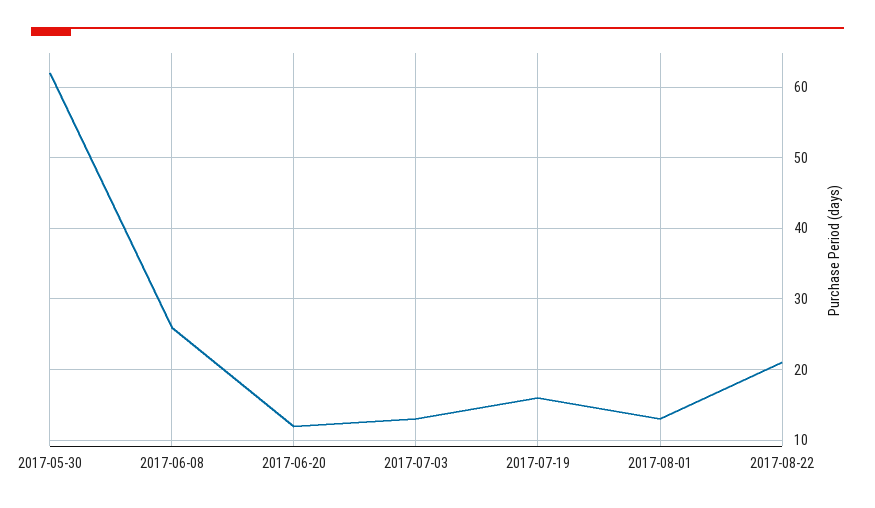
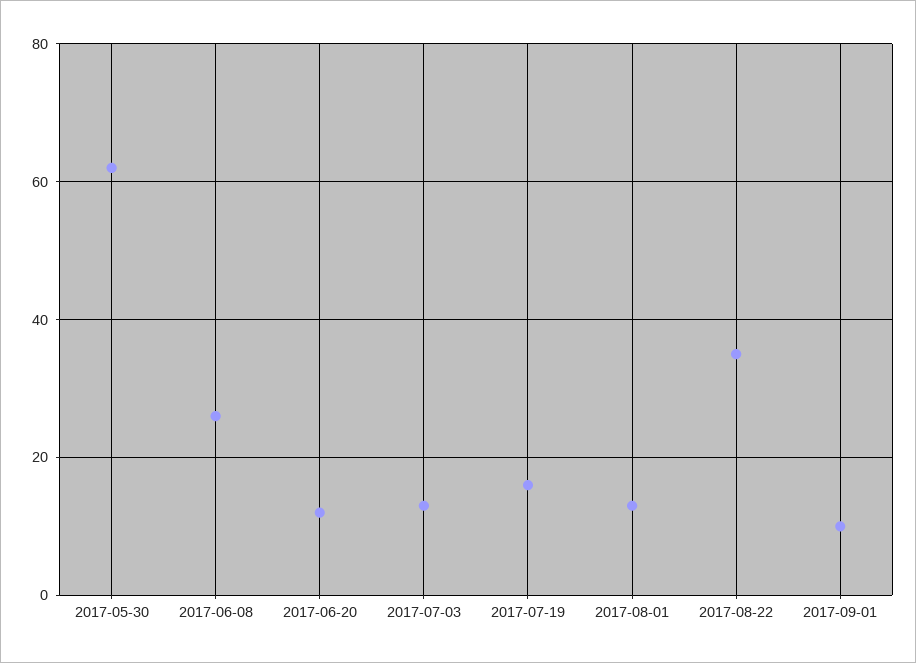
2017-08-22: 21 -> 35
2017-09-01: none -> 10

